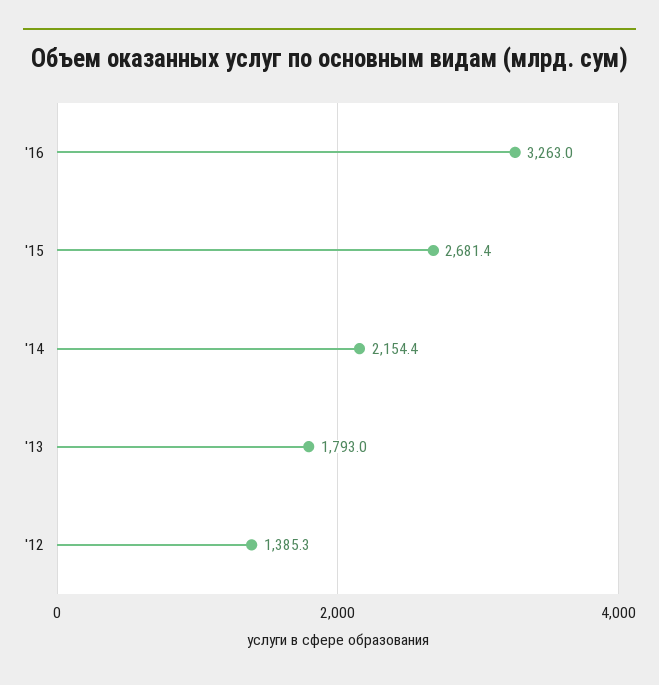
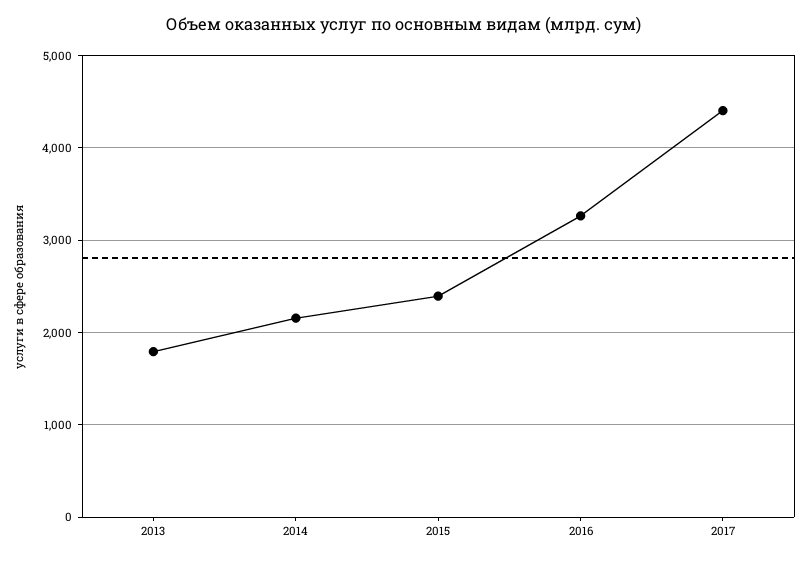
'15: 2681.4 -> 2400
'12: 1385.3 -> none
2017: none -> 4400

